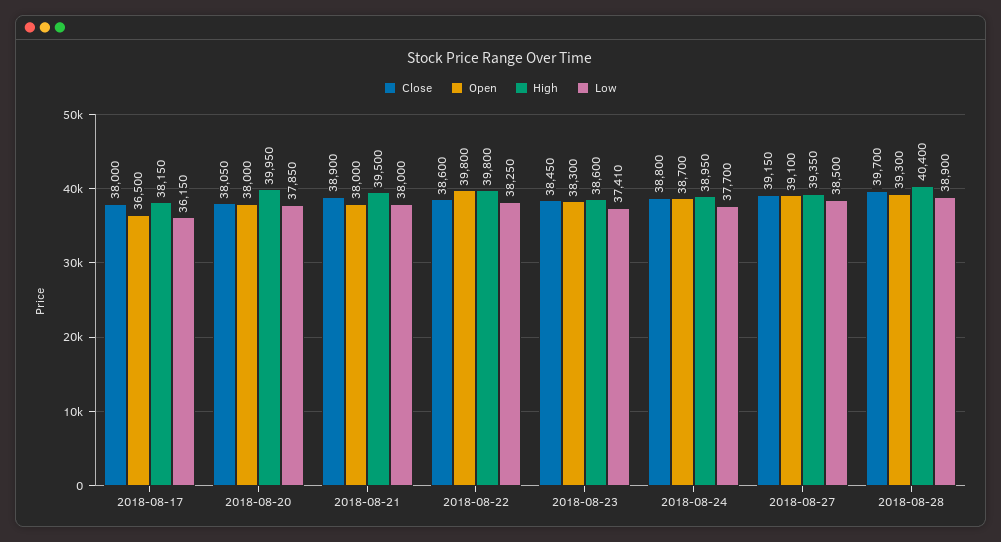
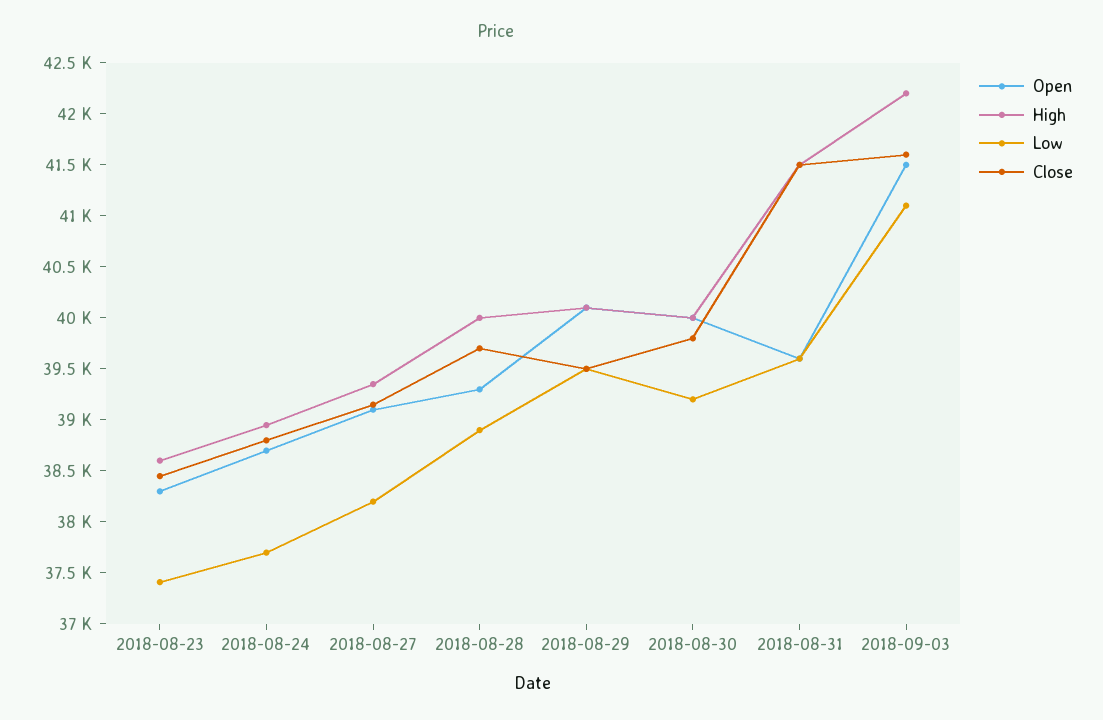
Close, 2018-08-17: 38000 -> none
Open, 2018-08-17: 36500 -> none
High, 2018-08-17: 38150 -> none
Low, 2018-08-17: 36150 -> none
Close, 2018-08-20: 38050 -> none
Open, 2018-08-20: 38000 -> none
High, 2018-08-20: 39950 -> none
Low, 2018-08-20: 37850 -> none
Close, 2018-08-21: 38900 -> none
Open, 2018-08-21: 38000 -> none
High, 2018-08-21: 39500 -> none
Low, 2018-08-21: 38000 -> none
Close, 2018-08-22: 38600 -> none
Open, 2018-08-22: 39800 -> none
High, 2018-08-22: 39800 -> none
Low, 2018-08-22: 38250 -> none
Low, 2018-08-27: 38500 -> 38200
High, 2018-08-28: 40400 -> 40000
Open, 2018-08-29: none -> 40100
High, 2018-08-29: none -> 40100
Low, 2018-08-29: none -> 39500
Close, 2018-08-29: none -> 39500
Open, 2018-08-30: none -> 40000
High, 2018-08-30: none -> 40000
Low, 2018-08-30: none -> 39200
Close, 2018-08-30: none -> 39800
Open, 2018-08-31: none -> 39600
High, 2018-08-31: none -> 41500
Low, 2018-08-31: none -> 39600
Close, 2018-08-31: none -> 41500
Open, 2018-09-03: none -> 41500
High, 2018-09-03: none -> 42200
Low, 2018-09-03: none -> 41100
Close, 2018-09-03: none -> 41600

